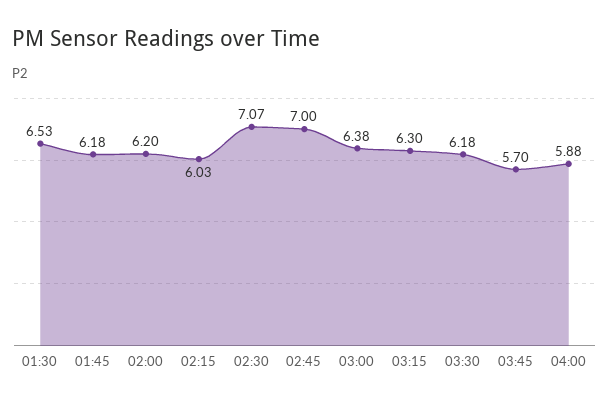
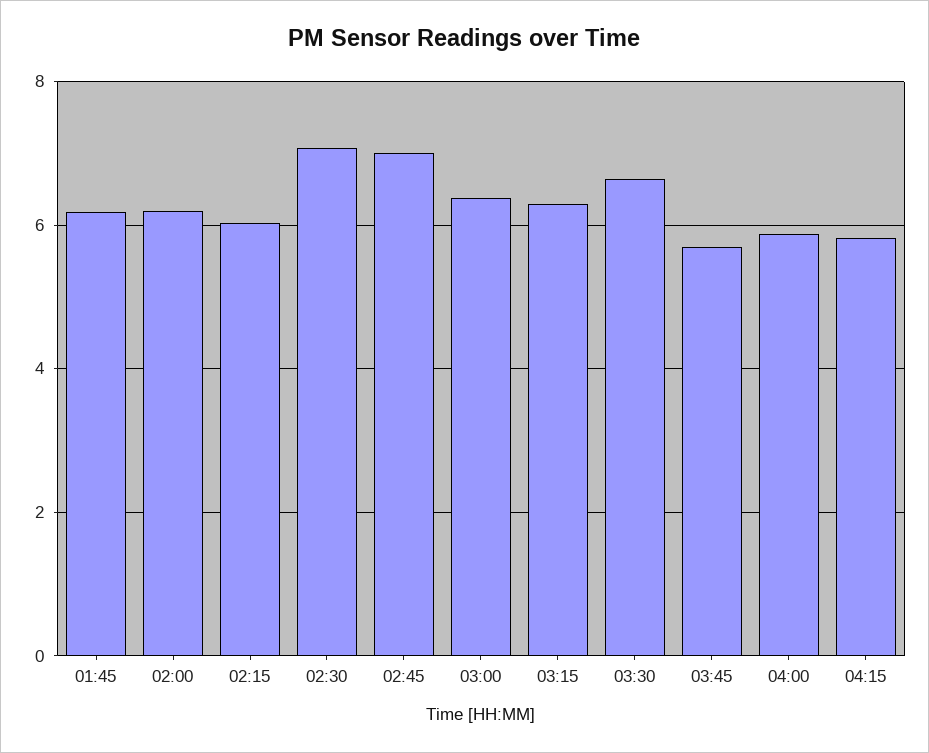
01:30: 6.53 -> none
03:30: 6.18 -> 6.6
04:15: none -> 5.8

